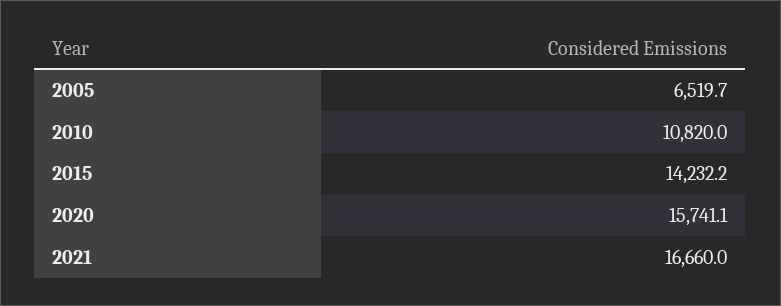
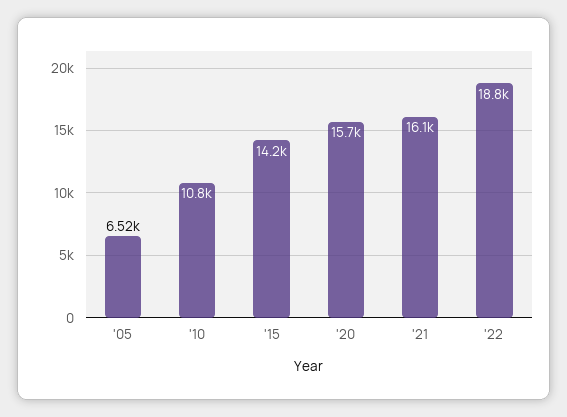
2021: 16660 -> 16100
'22: none -> 18800

